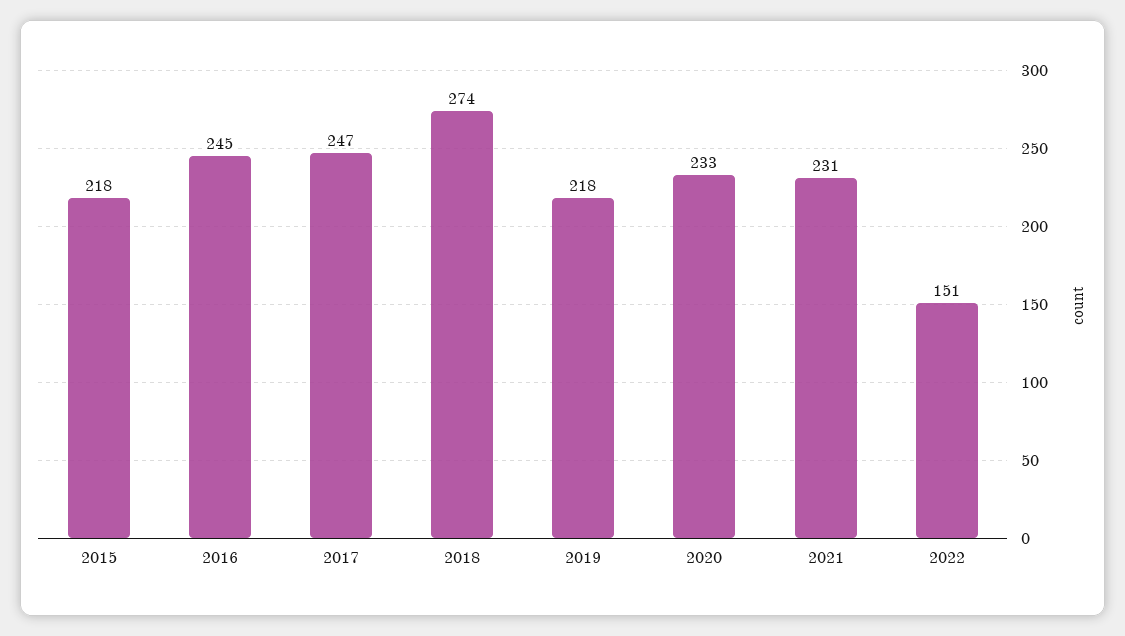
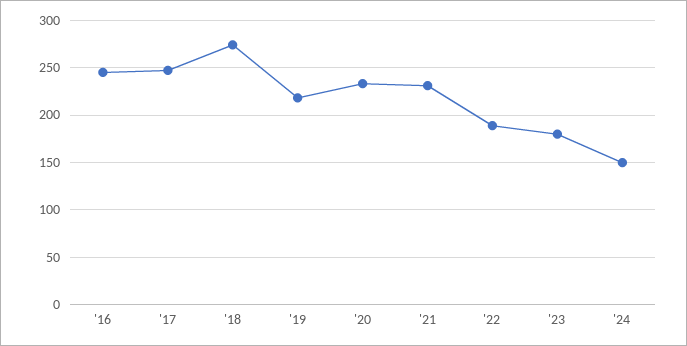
2015: 218 -> none
2022: 151 -> 190
'23: none -> 180
'24: none -> 150

